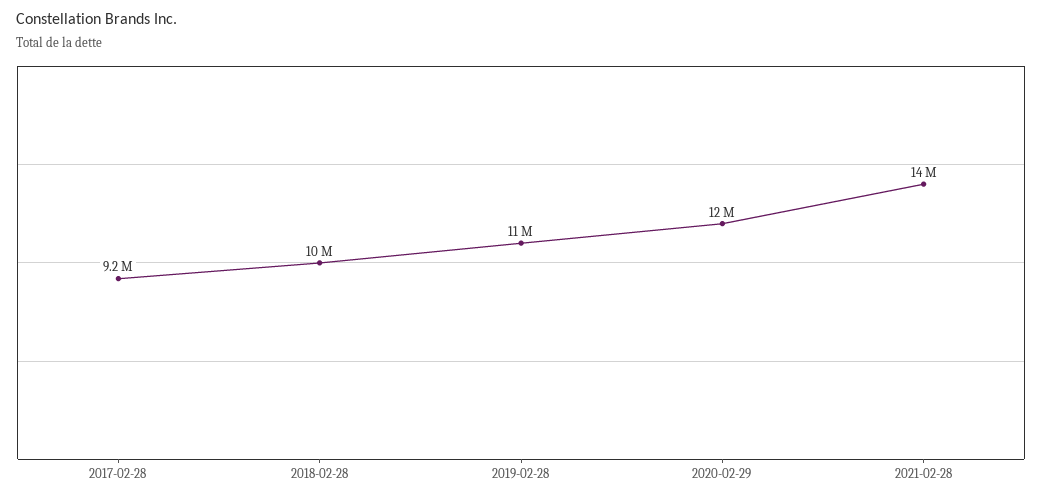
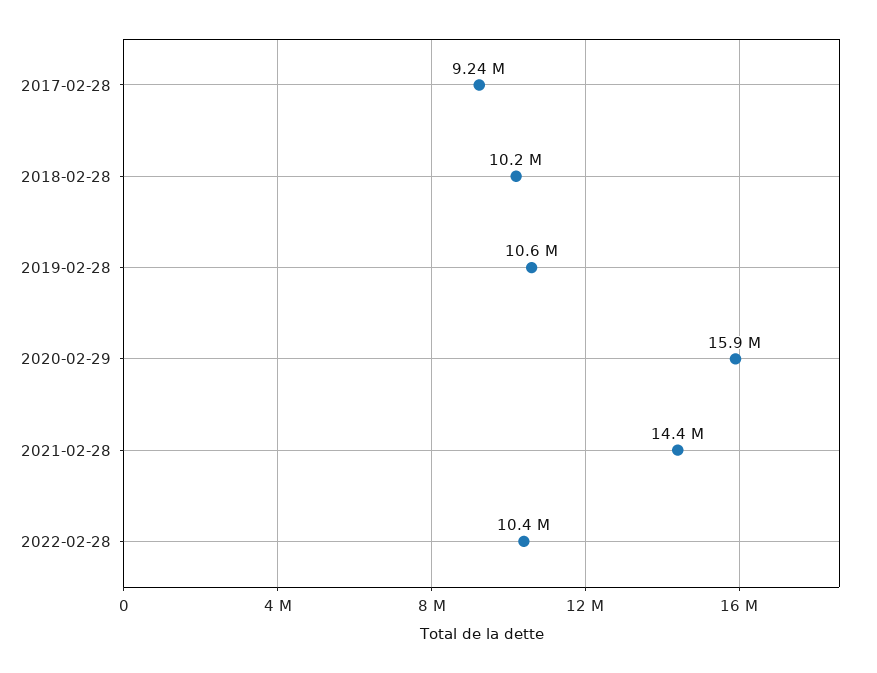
2020-02-29: 12000000 -> 15900000
2022-02-28: none -> 10400000

